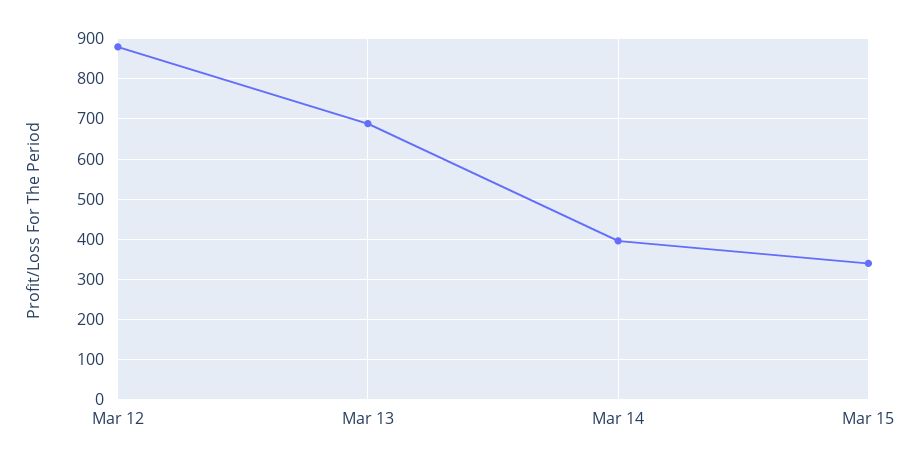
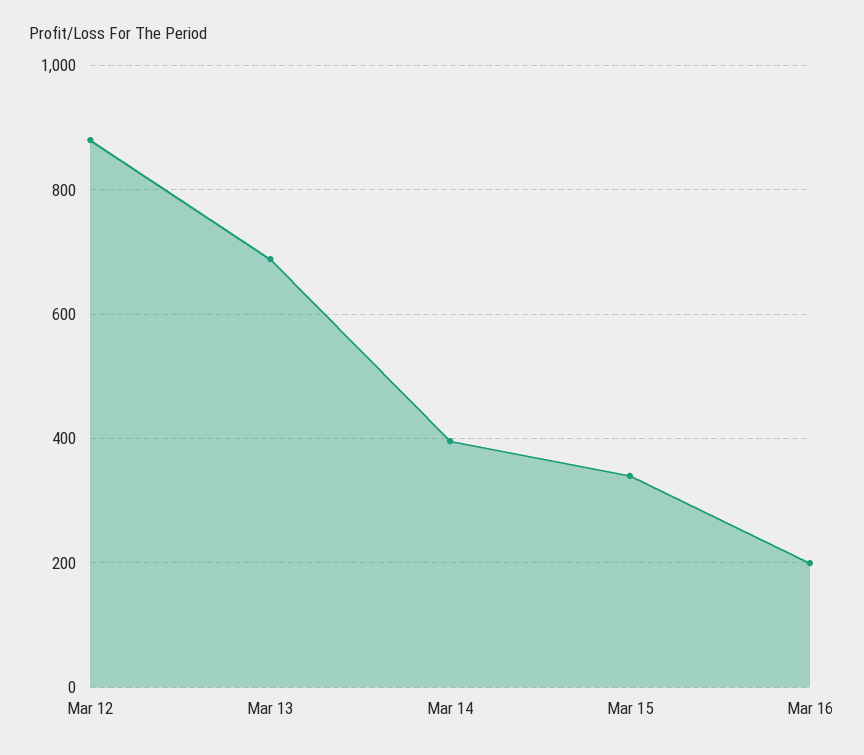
Mar 16: none -> 200

